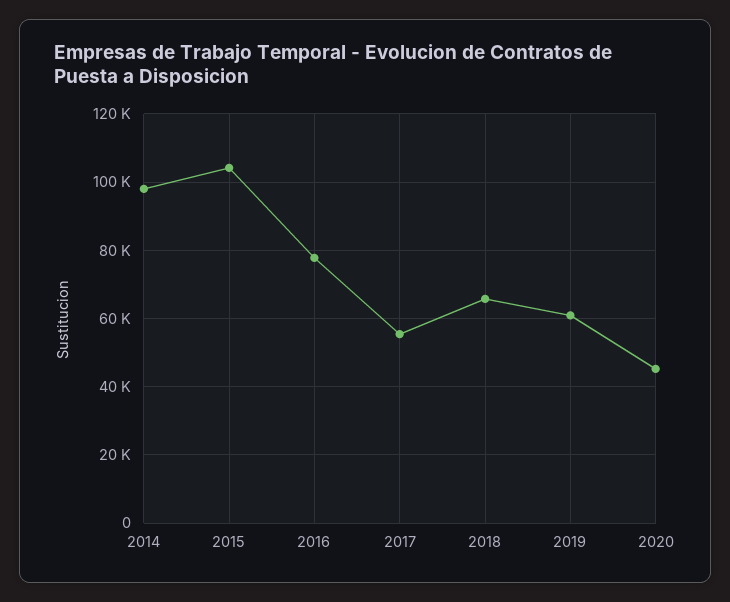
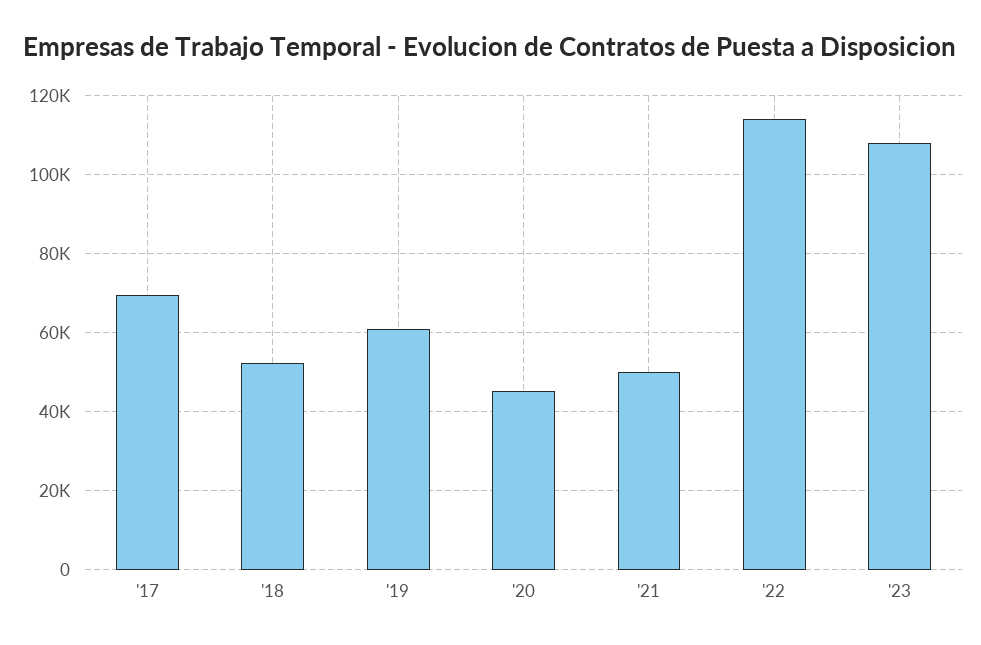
2014: 98000 -> none
2015: 104000 -> none
2016: 78000 -> none
2017: 56000 -> 70000
2018: 66000 -> 52000
'21: none -> 50000
'22: none -> 114000
'23: none -> 108000

